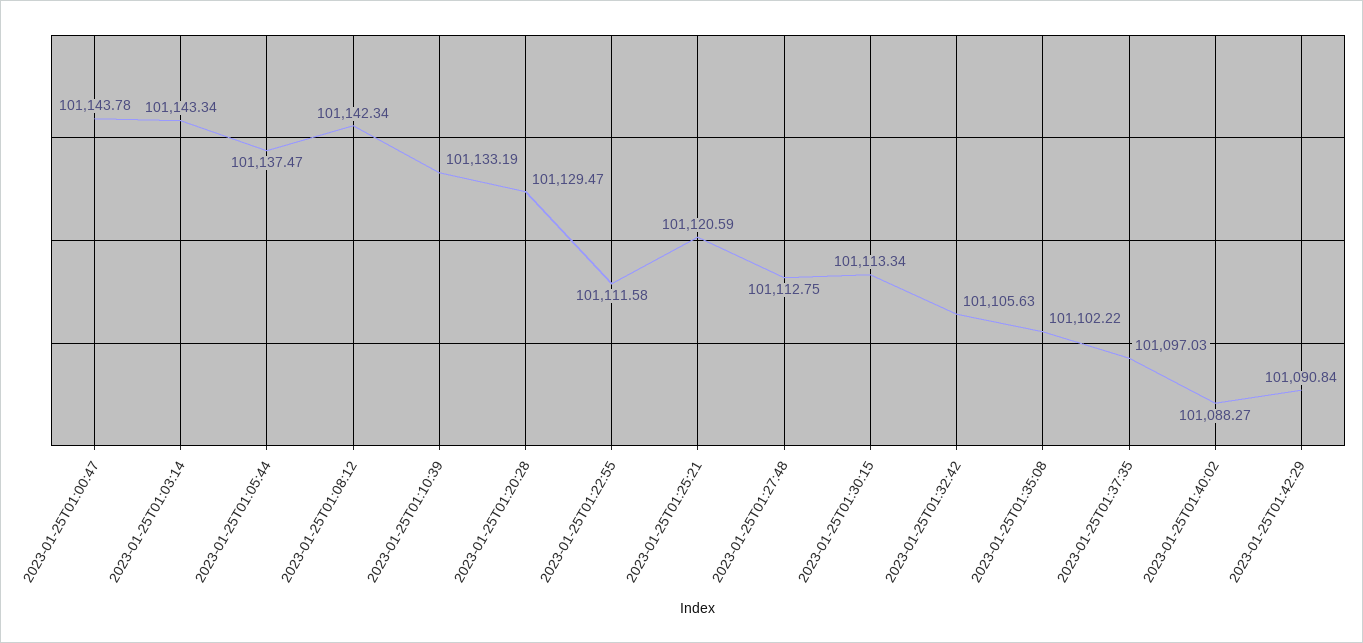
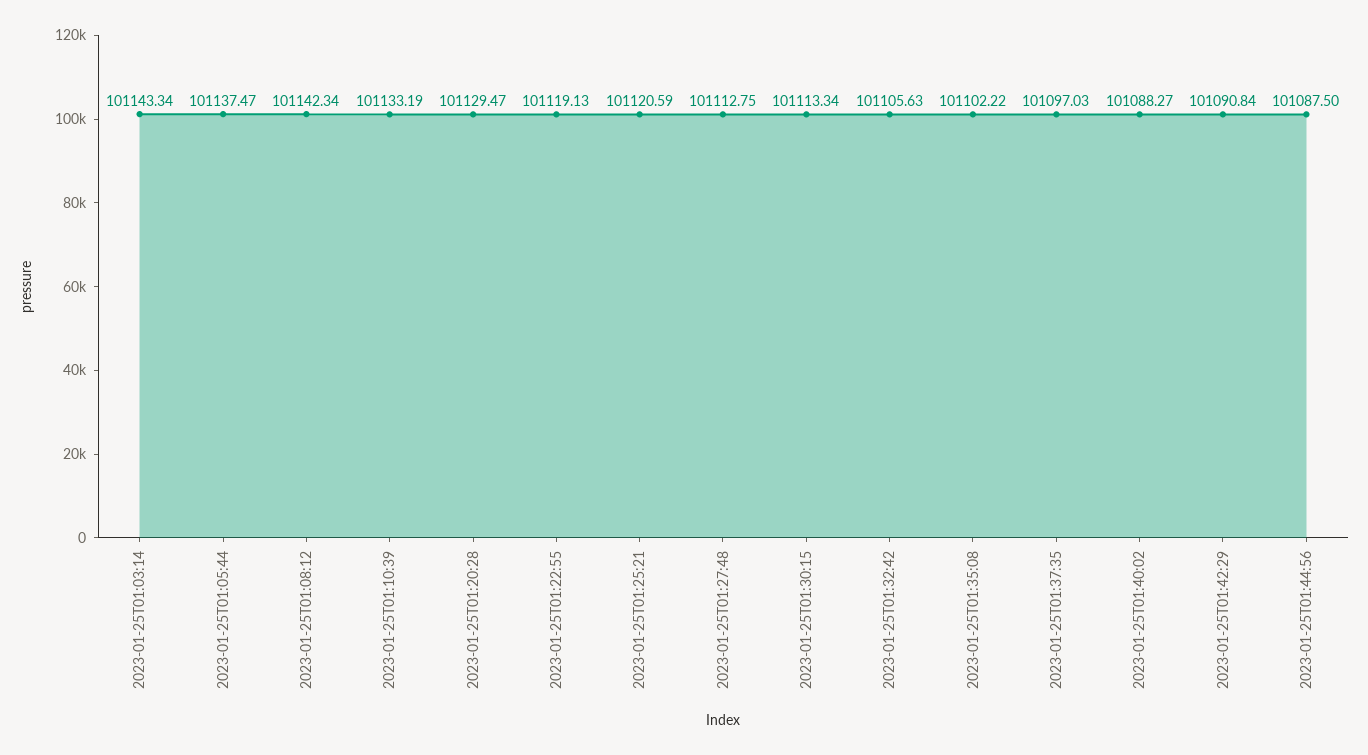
2023-01-25T01:00:47: 101143.78 -> none
2023-01-25T01:22:55: 101111.58 -> 101119.13
2023-01-25T01:44:56: none -> 101087.5

